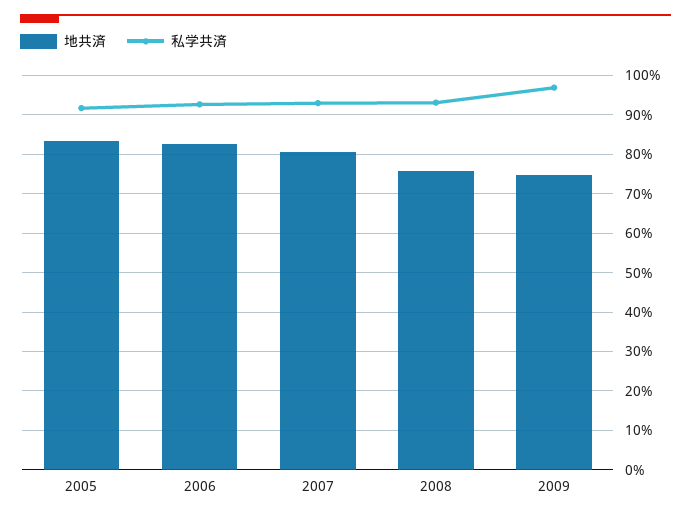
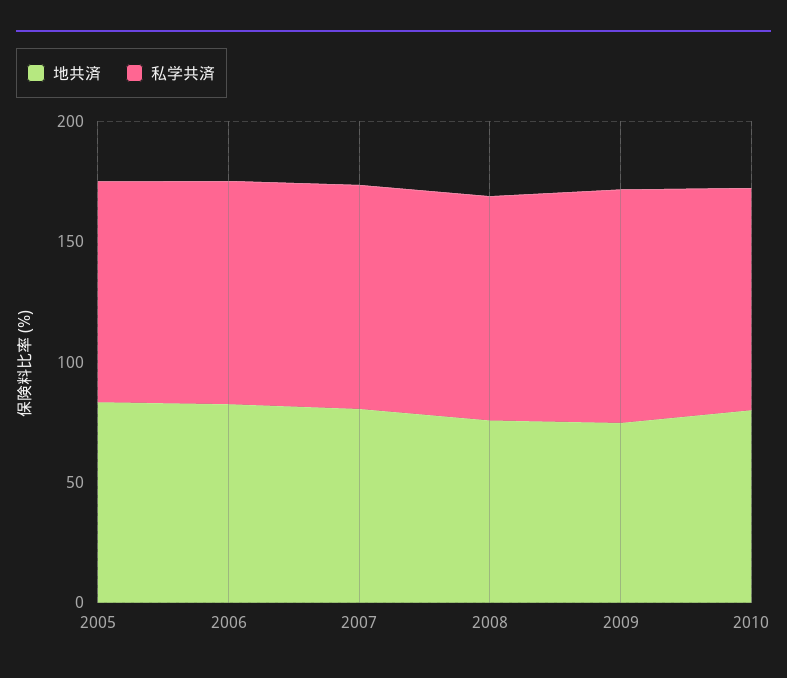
地共済, 2010: none -> 80
私学共済, 2010: none -> 90

